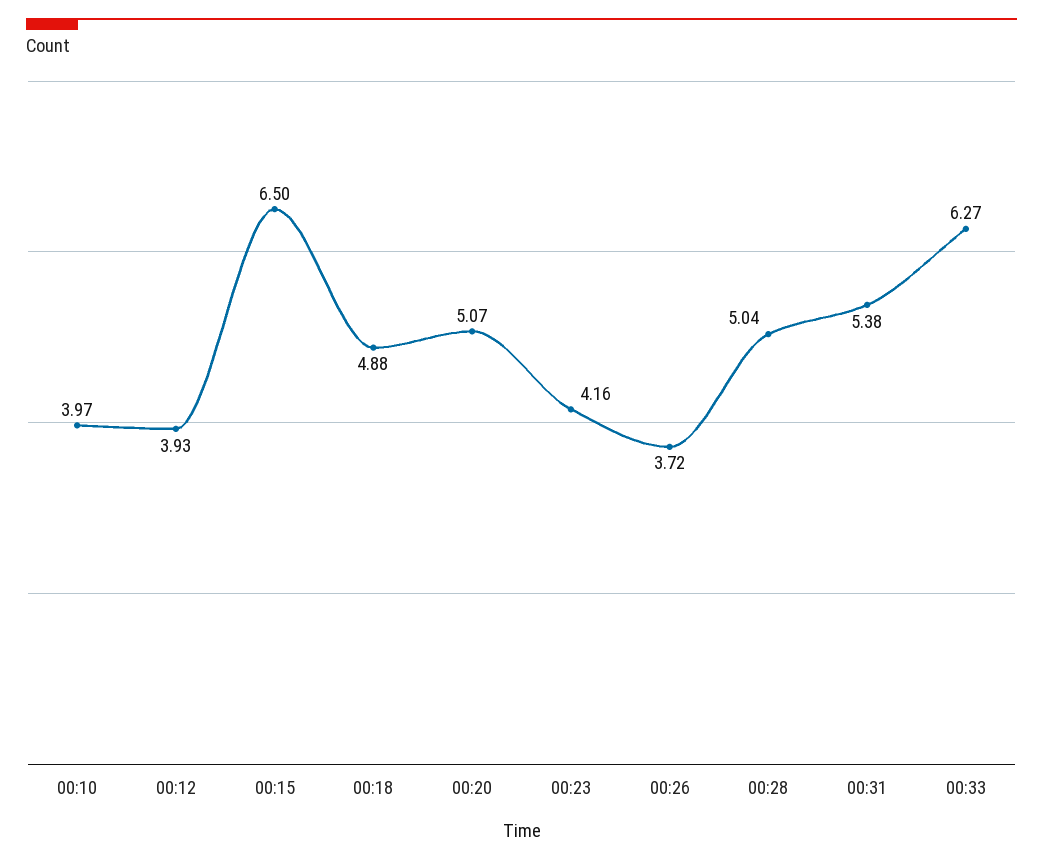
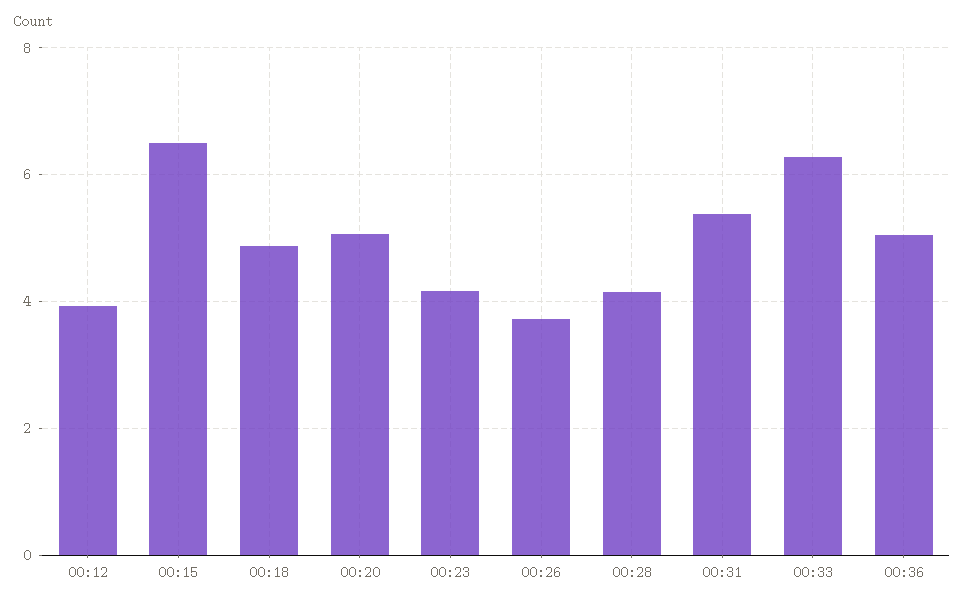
00:10: 3.97 -> none
00:28: 5.04 -> 4.2
00:36: none -> 5

